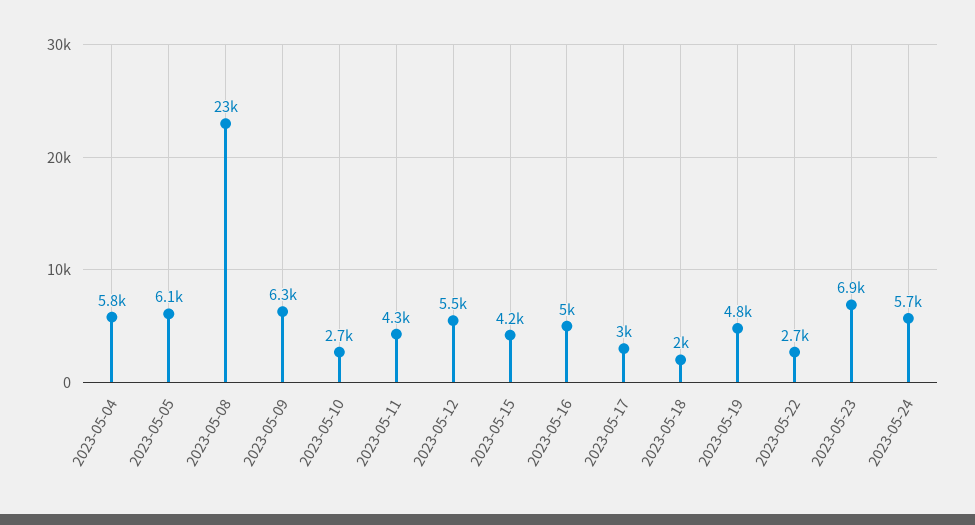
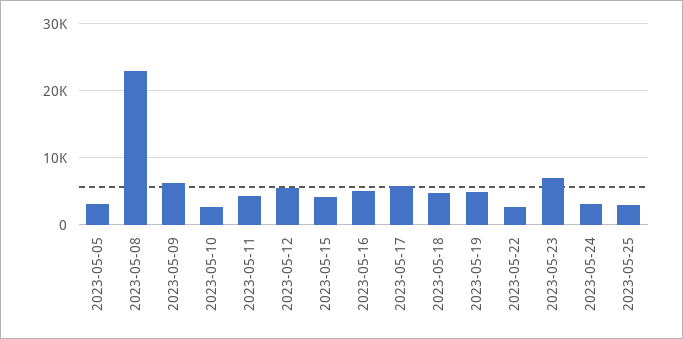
2023-05-04: 5800 -> none
2023-05-05: 6100 -> 3000
2023-05-17: 3000 -> 6000
2023-05-18: 2000 -> 5000
2023-05-24: 5700 -> 3000
2023-05-25: none -> 3000

